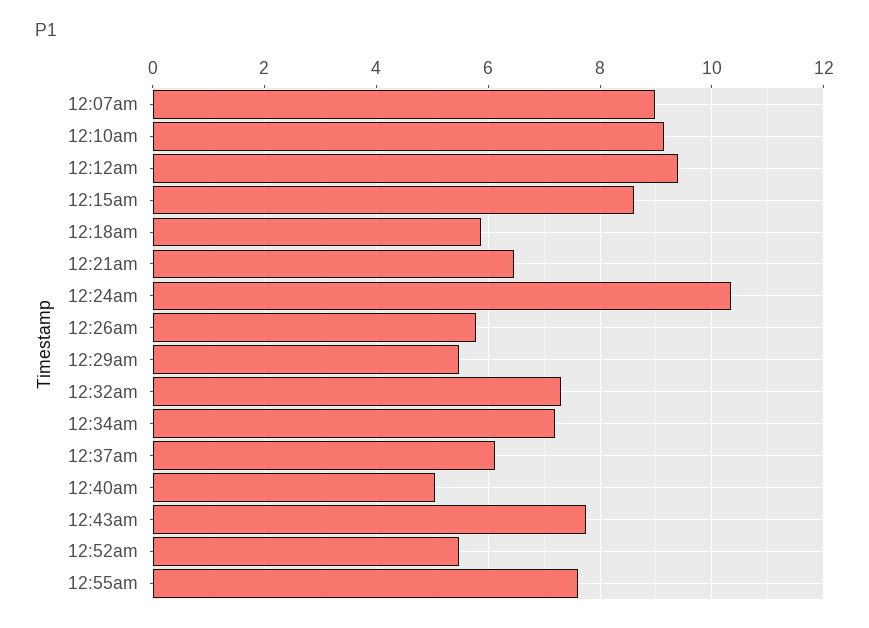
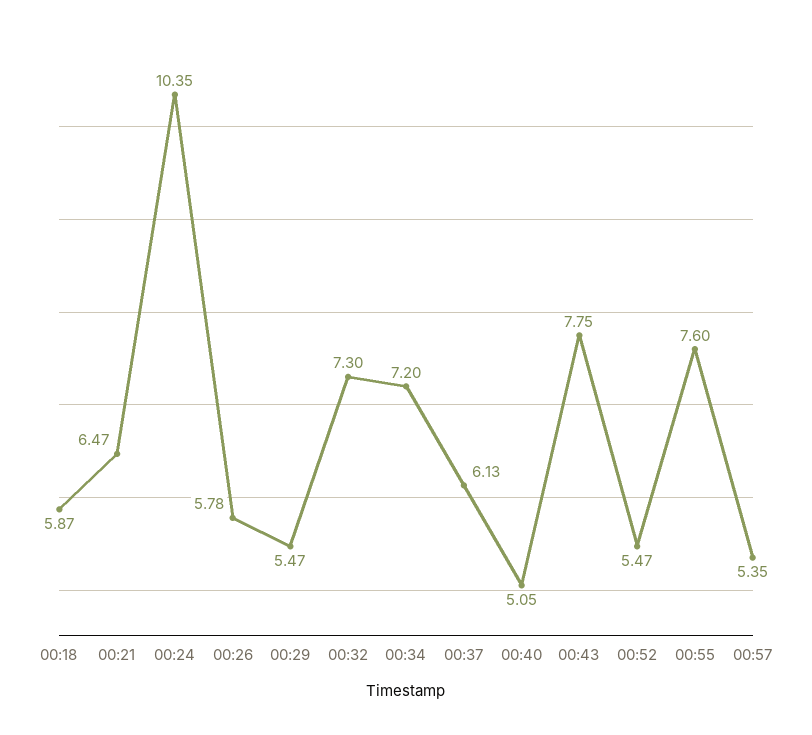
12:07am: 9 -> none
12:10am: 9.2 -> none
12:12am: 9.4 -> none
12:15am: 8.6 -> none
00:57: none -> 5.35

